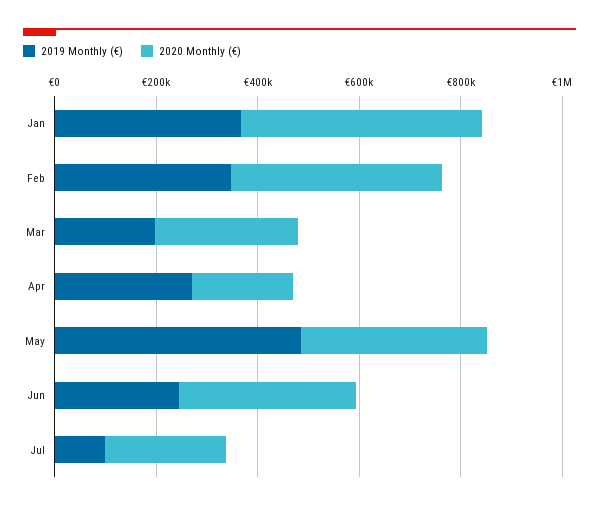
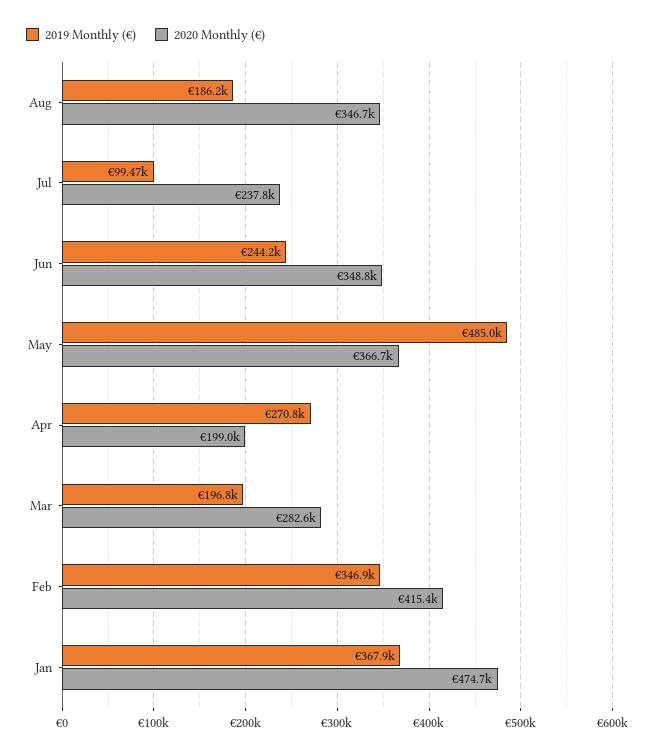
2019 Monthly (€), Aug: none -> 186200
2020 Monthly (€), Aug: none -> 346700

